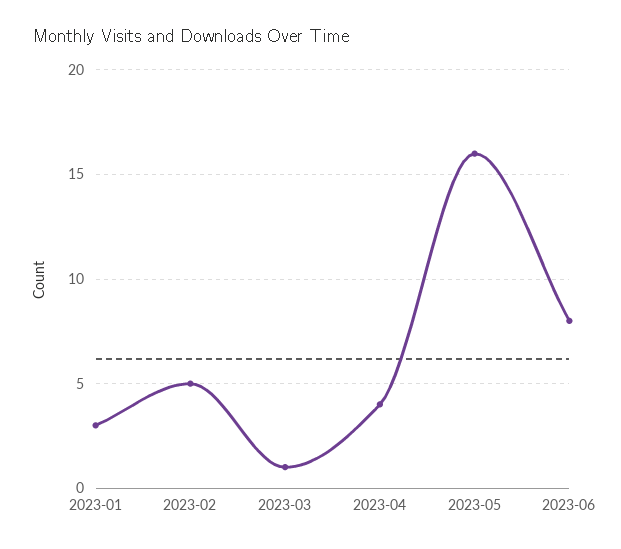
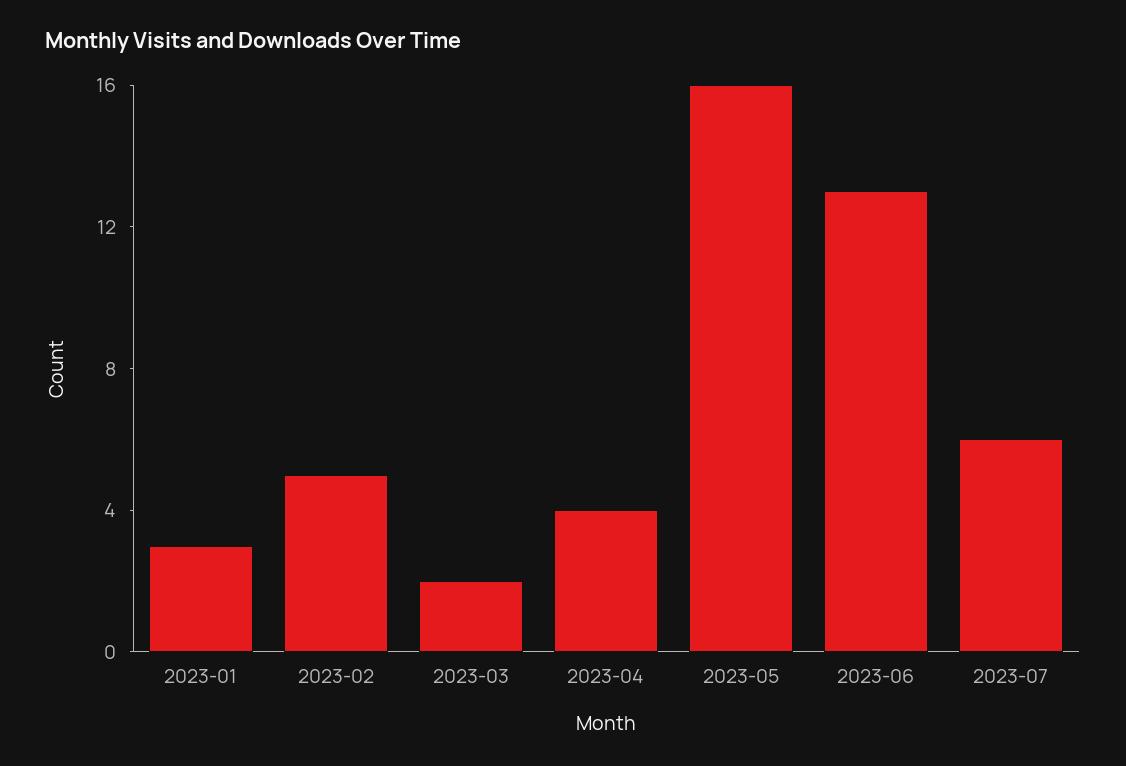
2023-03: 1 -> 2
2023-06: 8 -> 13
2023-07: none -> 6

